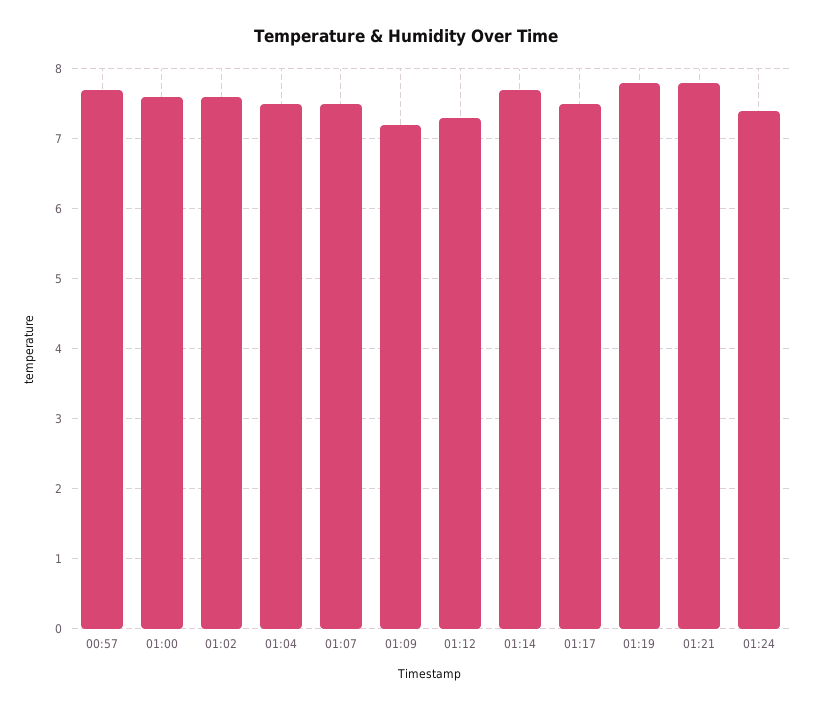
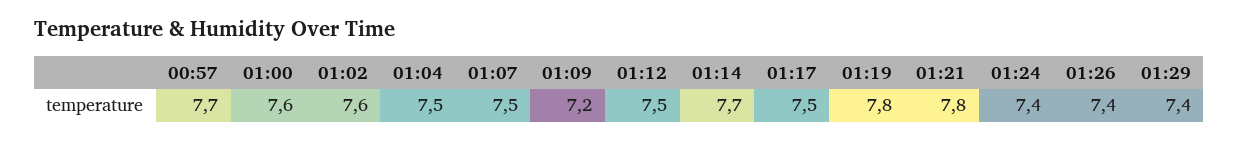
01:12: 7.3 -> 7.5
01:26: none -> 7.4
01:29: none -> 7.4

